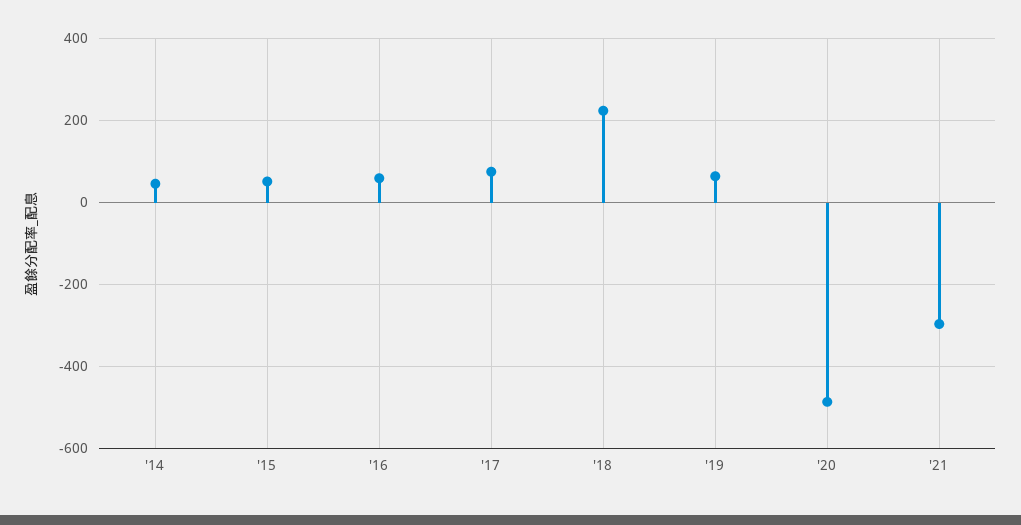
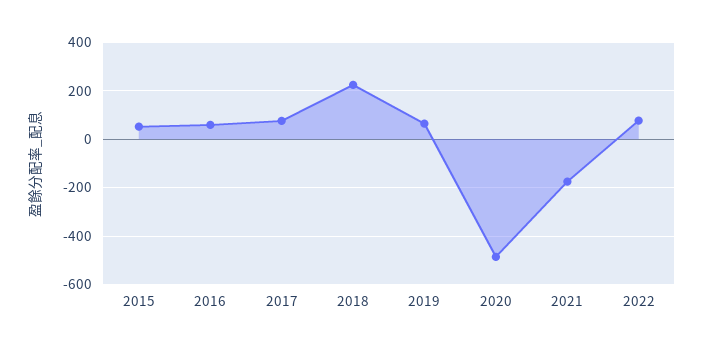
'14: 40 -> none
'21: -300 -> -175
2022: none -> 75

